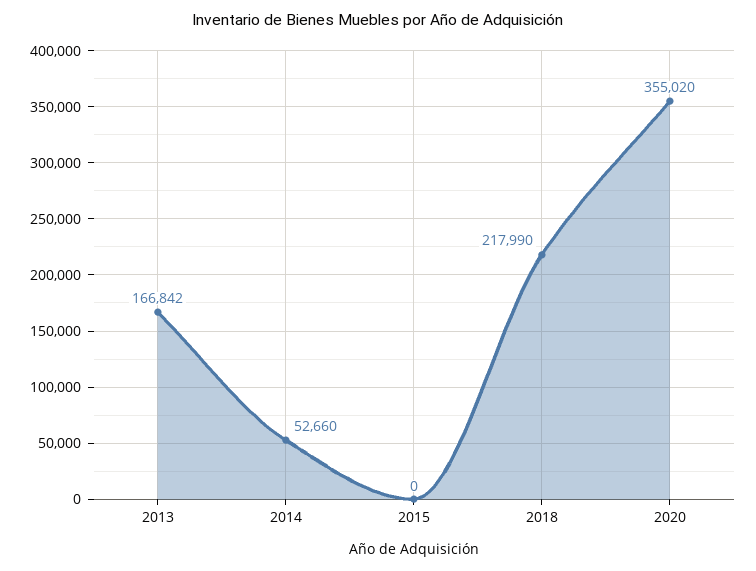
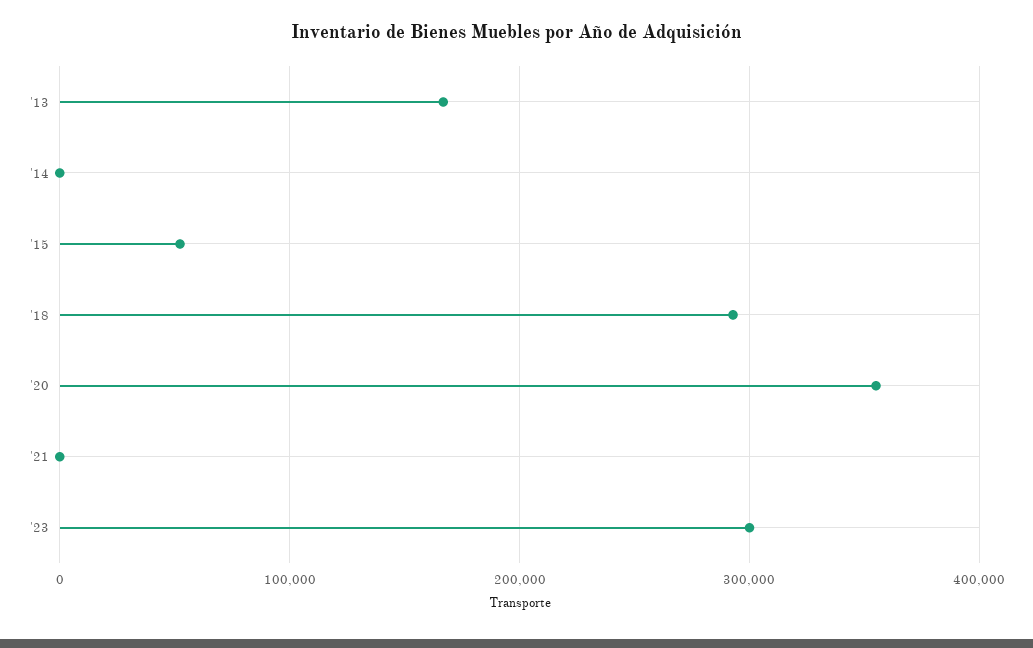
2014: 52660 -> 0
2015: 0 -> 50000
2018: 217990 -> 290000
'21: none -> 0
'23: none -> 300000

